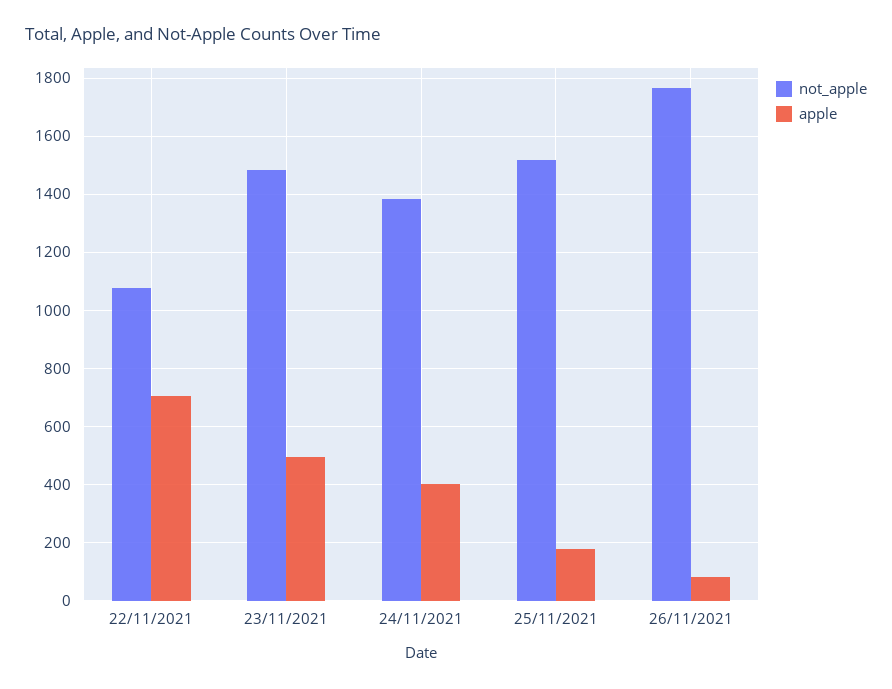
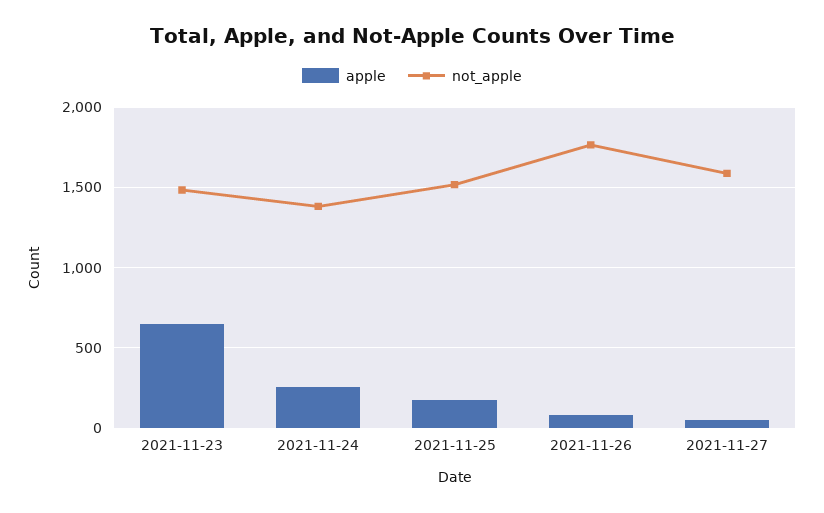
not_apple, 22/11/2021: 1075 -> none
apple, 22/11/2021: 700 -> none
apple, 23/11/2021: 500 -> 650
apple, 24/11/2021: 400 -> 250
apple, 2021-11-27: none -> 50
not_apple, 2021-11-27: none -> 1600

